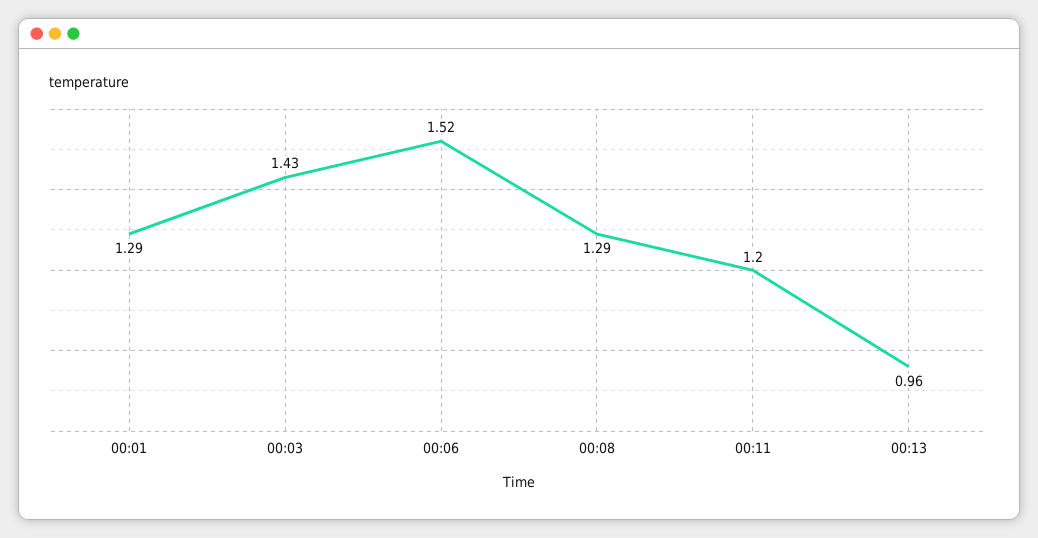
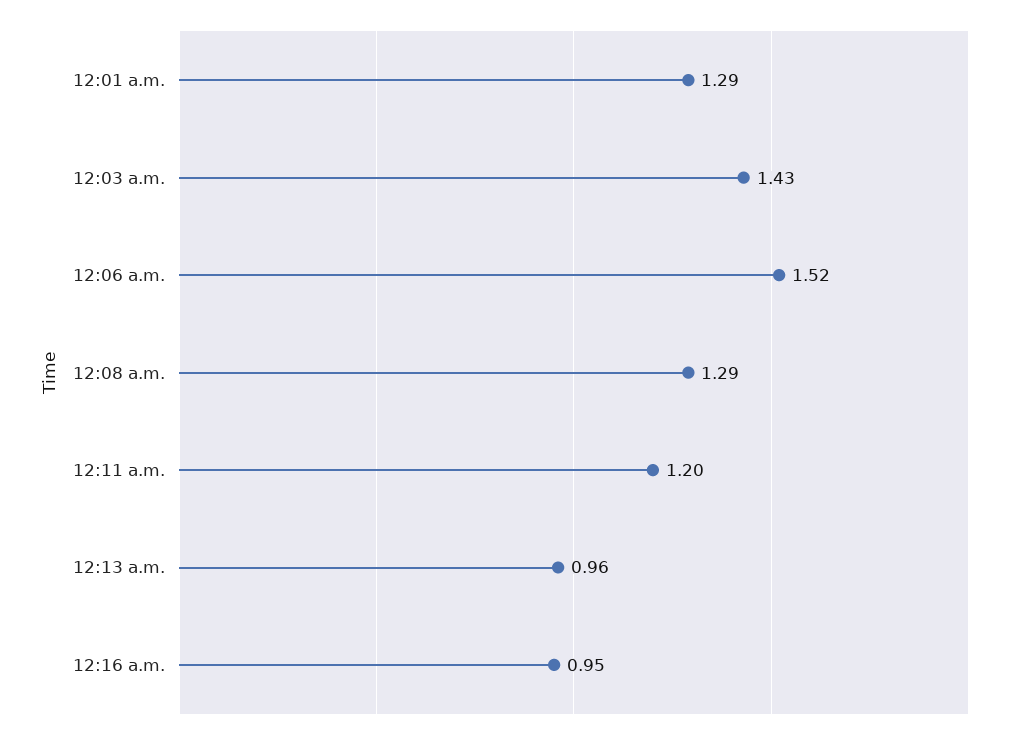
12:16 a.m.: none -> 0.95

